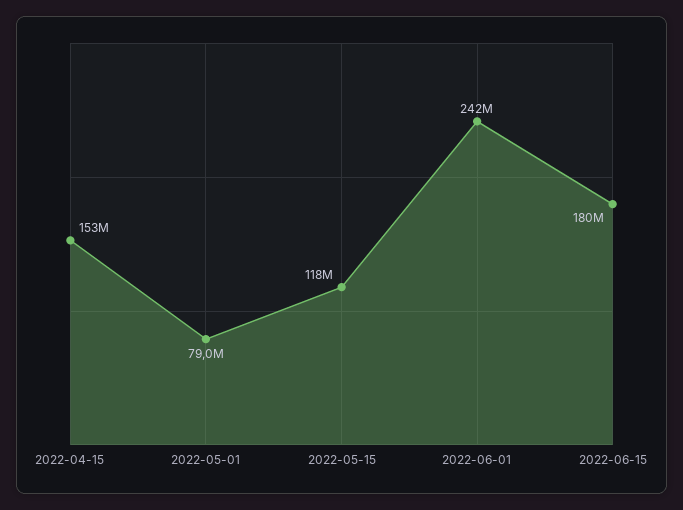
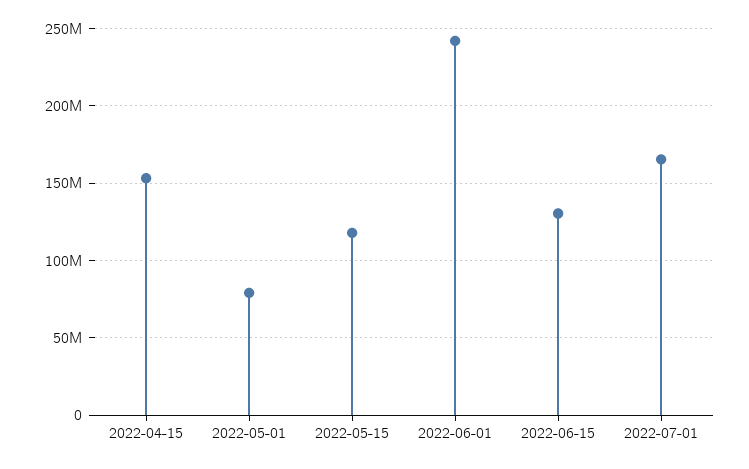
2022-06-15: 180000000 -> 130000000
2022-07-01: none -> 165000000

